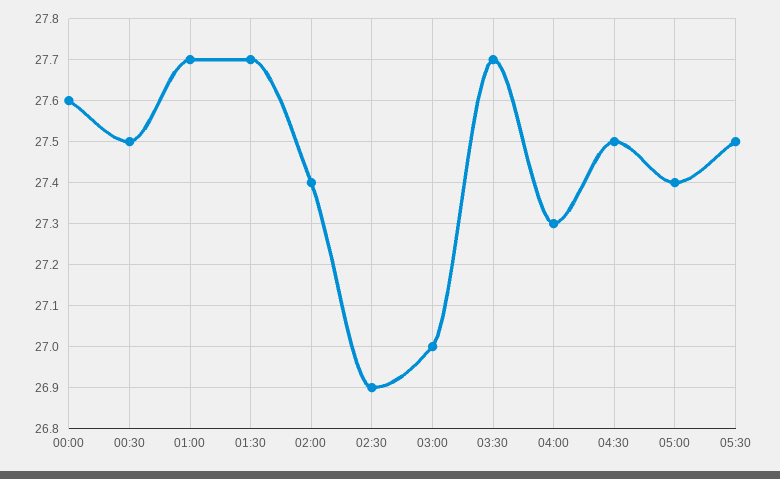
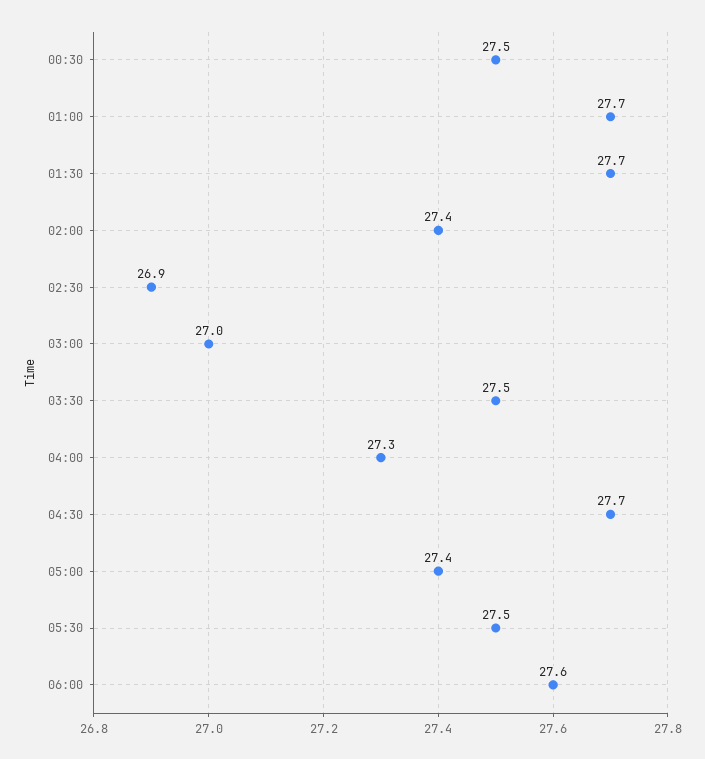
00:00: 27.6 -> none
03:30: 27.7 -> 27.5
04:30: 27.5 -> 27.7
06:00: none -> 27.6

